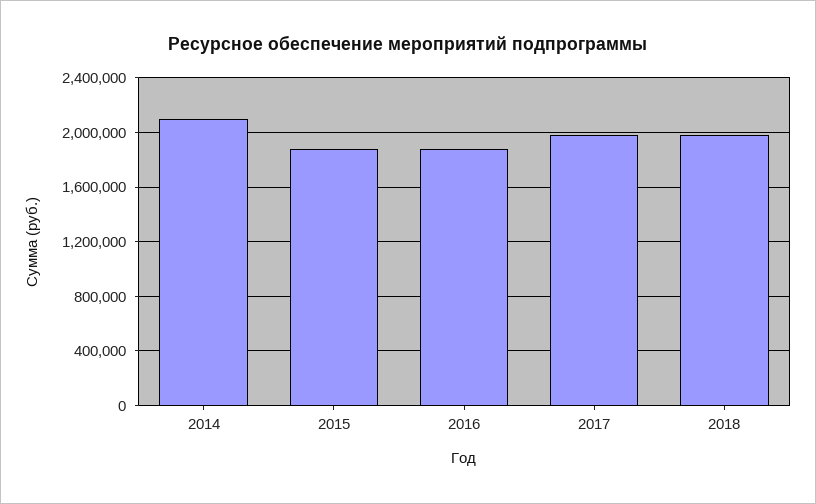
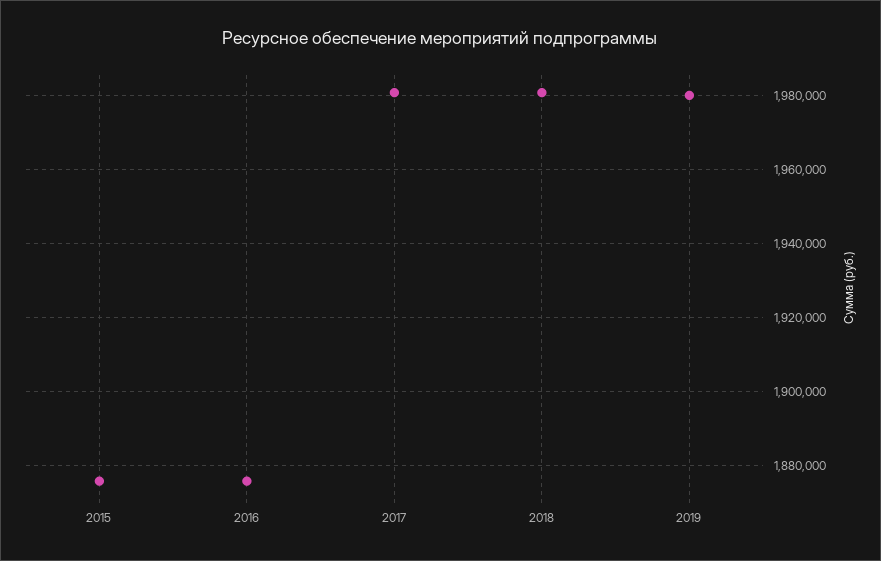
2014: 2100000 -> none
2019: none -> 1980000

